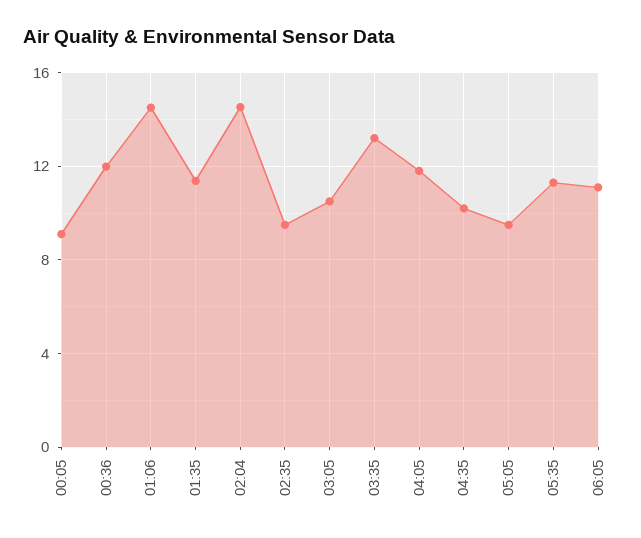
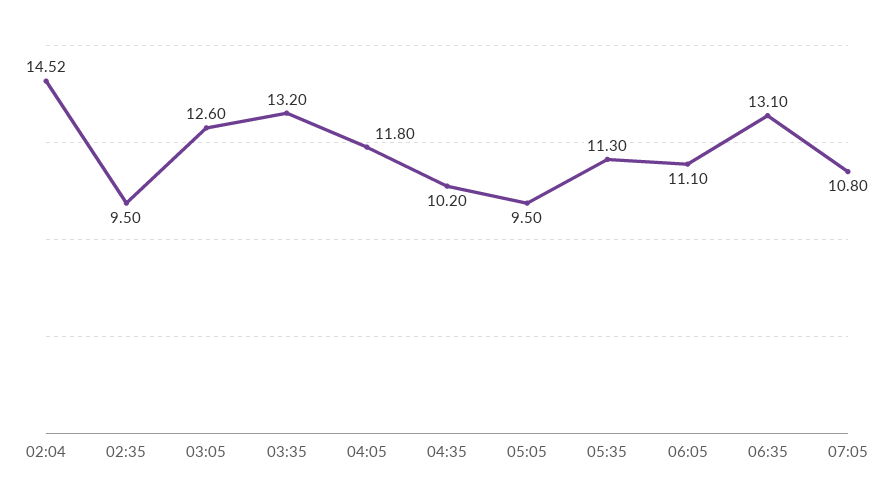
00:05: 9 -> none
00:36: 12 -> none
01:06: 14.5 -> none
01:35: 11.5 -> none
03:05: 10.5 -> 12.6
06:35: none -> 13.1
07:05: none -> 10.8

